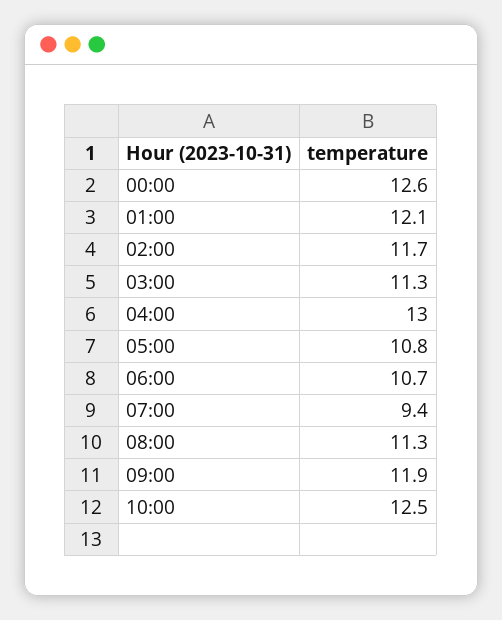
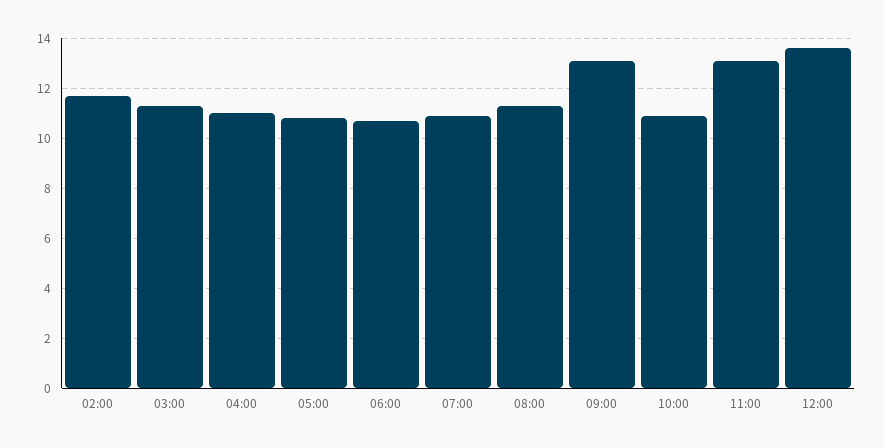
00:00: 12.6 -> none
01:00: 12.1 -> none
04:00: 13 -> 11
07:00: 9.4 -> 11
09:00: 11.9 -> 13
10:00: 12.5 -> 11
11:00: none -> 13
12:00: none -> 13.5

